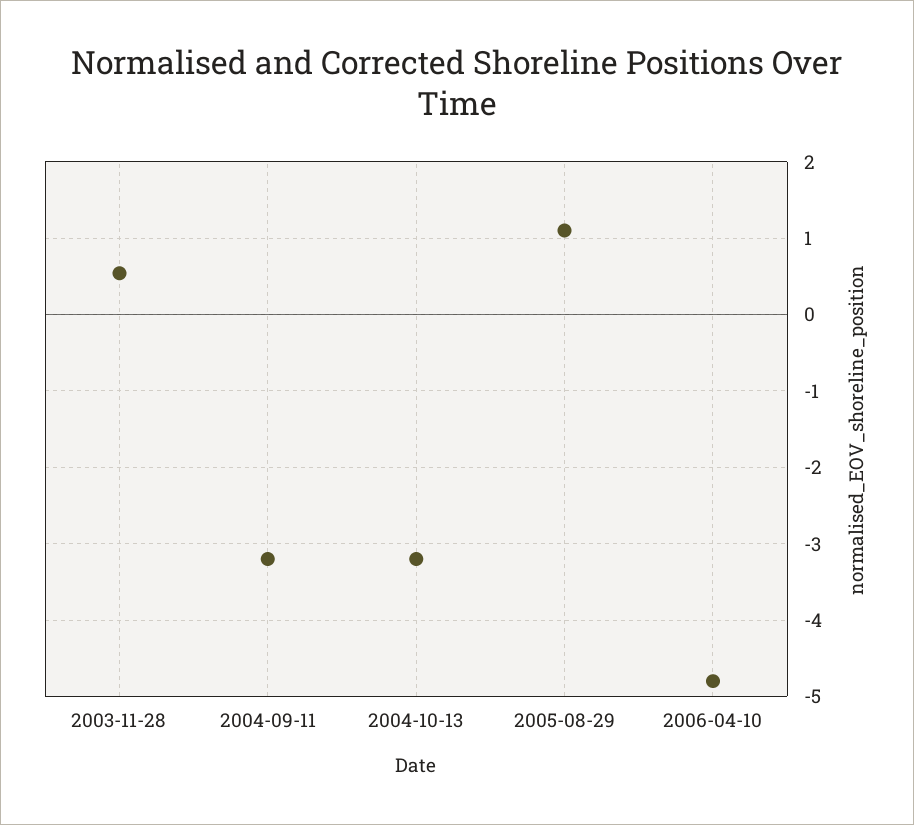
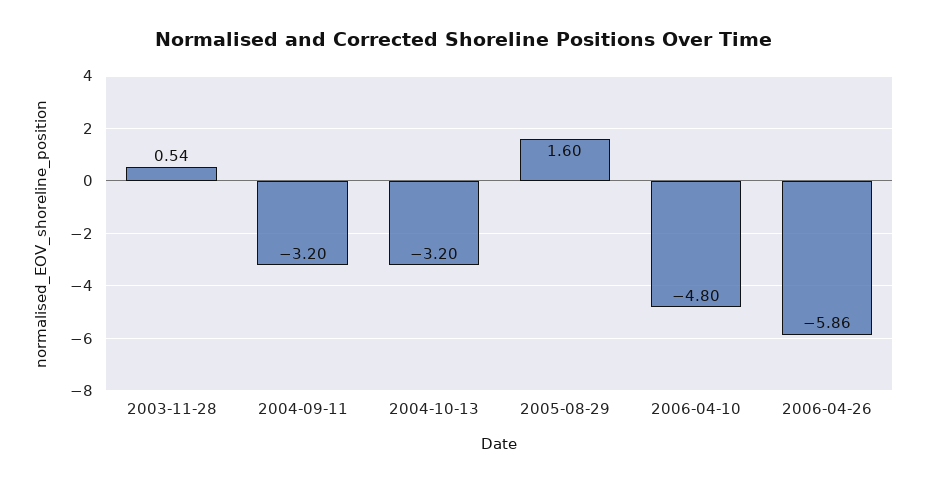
2005-08-29: 1.1 -> 1.6
2006-04-26: none -> -5.86

